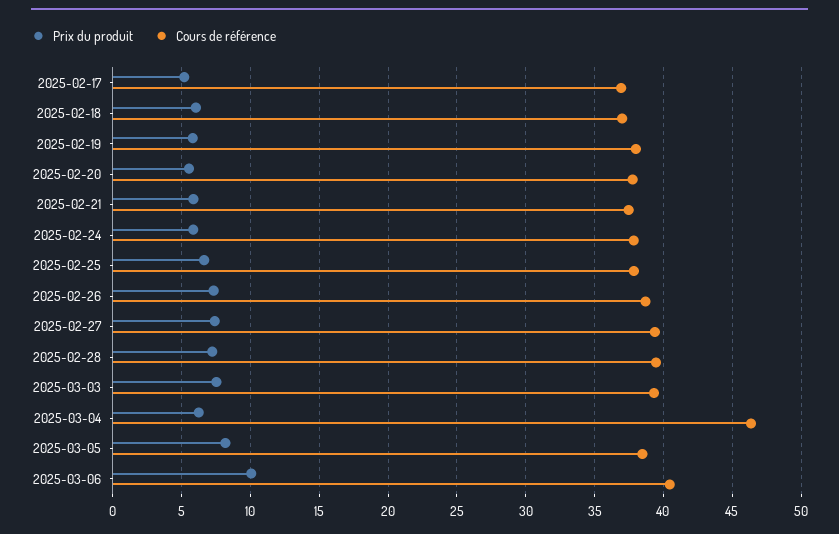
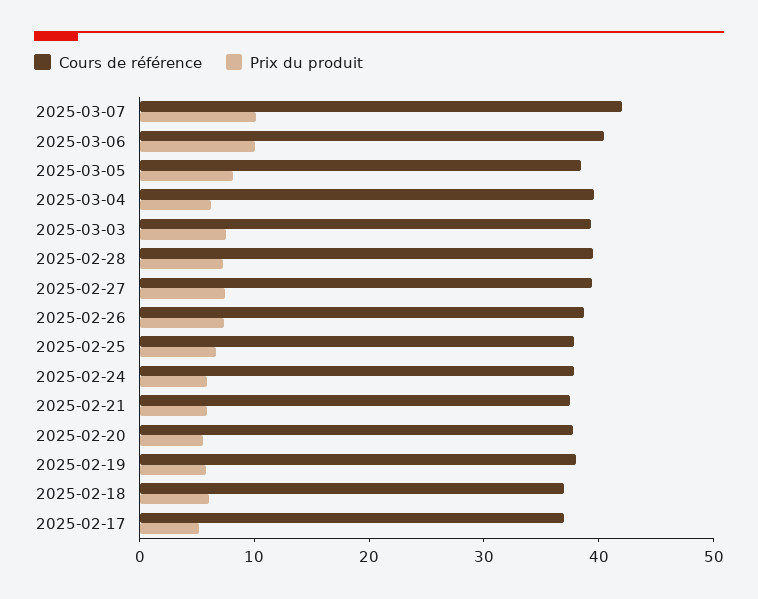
Cours de référence, 2025-03-04: 46.5 -> 40
Cours de référence, 2025-03-07: none -> 42
Prix du produit, 2025-03-07: none -> 10

